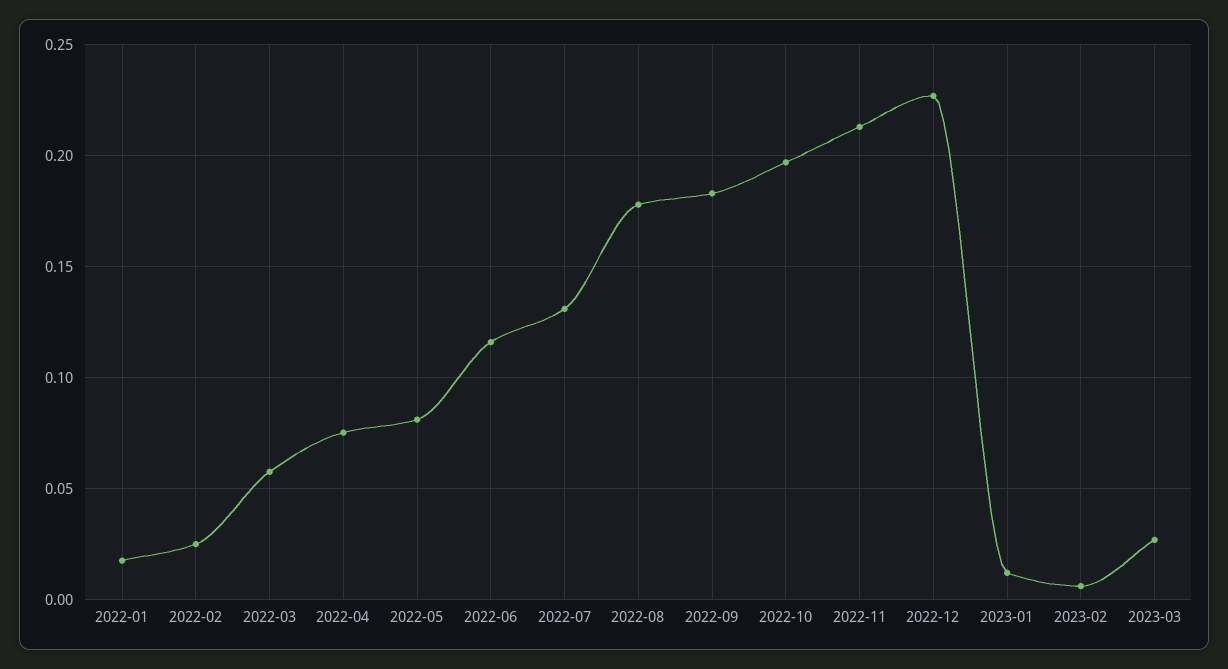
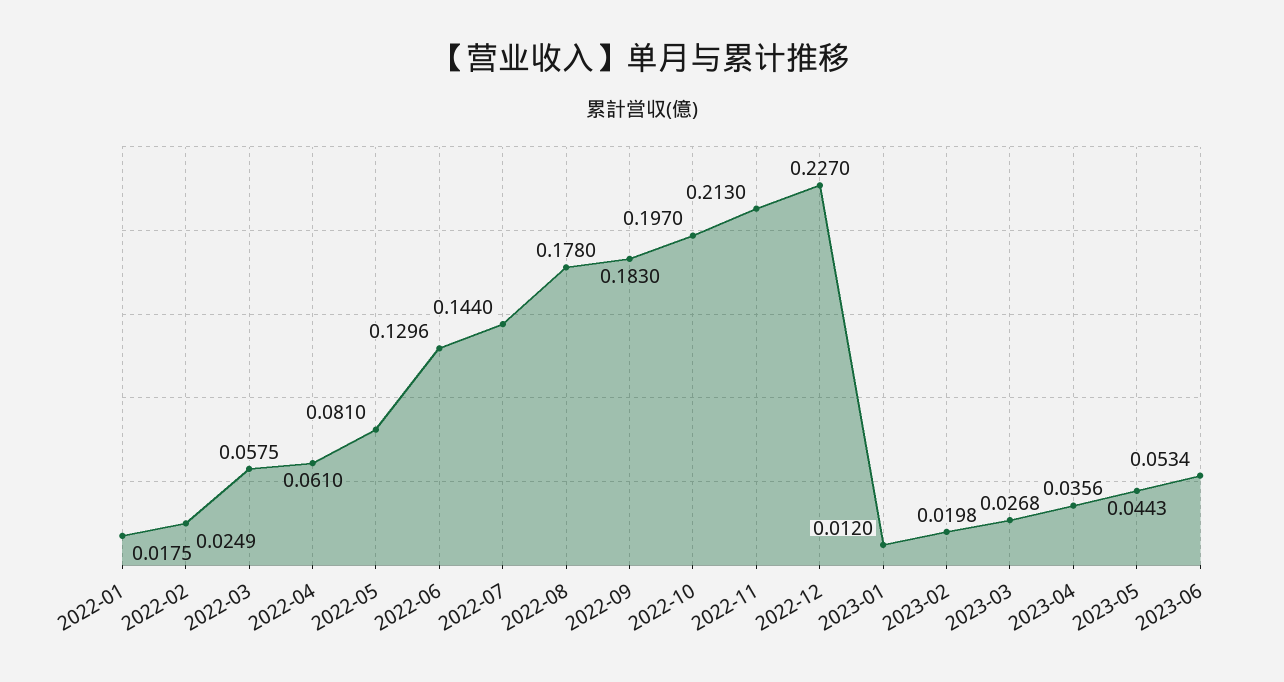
2022-04: 0.075 -> 0.061
2022-06: 0.115 -> 0.1296
2022-07: 0.13 -> 0.144
2023-02: 0.005 -> 0.0198
2023-04: none -> 0.0356
2023-05: none -> 0.0443
2023-06: none -> 0.0534

